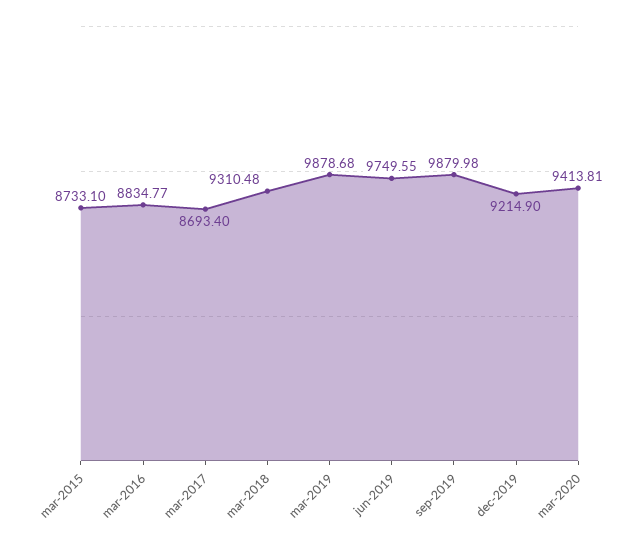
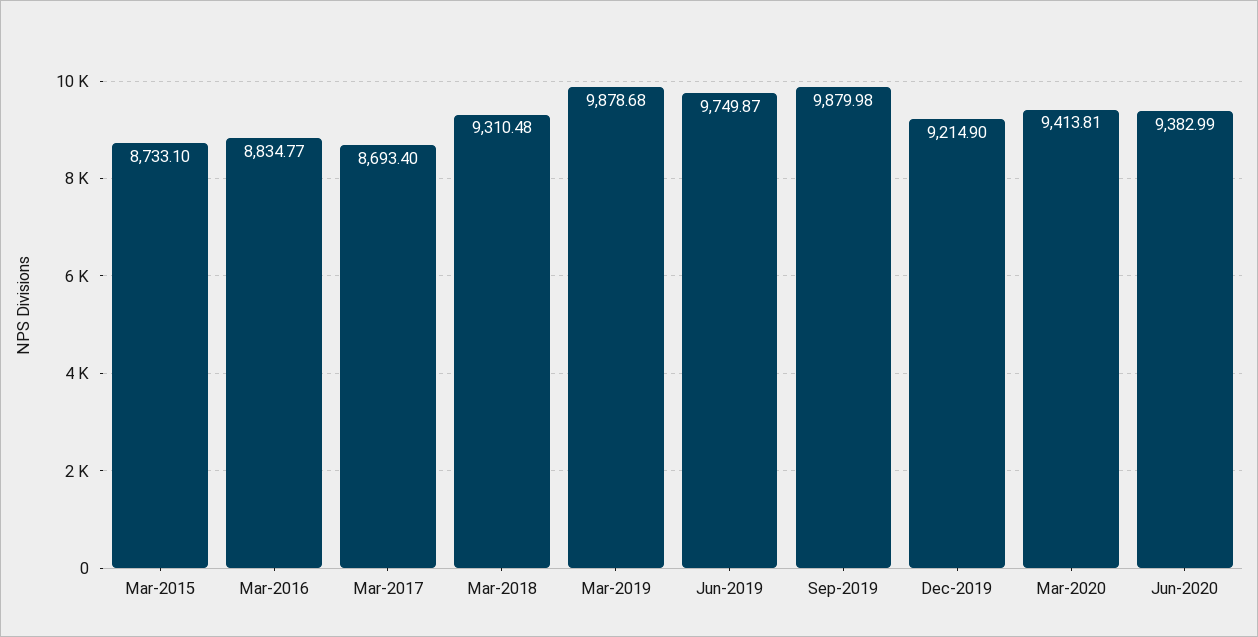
jun-2019: 9749.55 -> 9749.87
Jun-2020: none -> 9382.99

